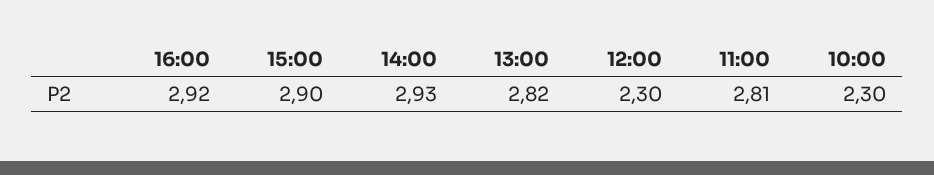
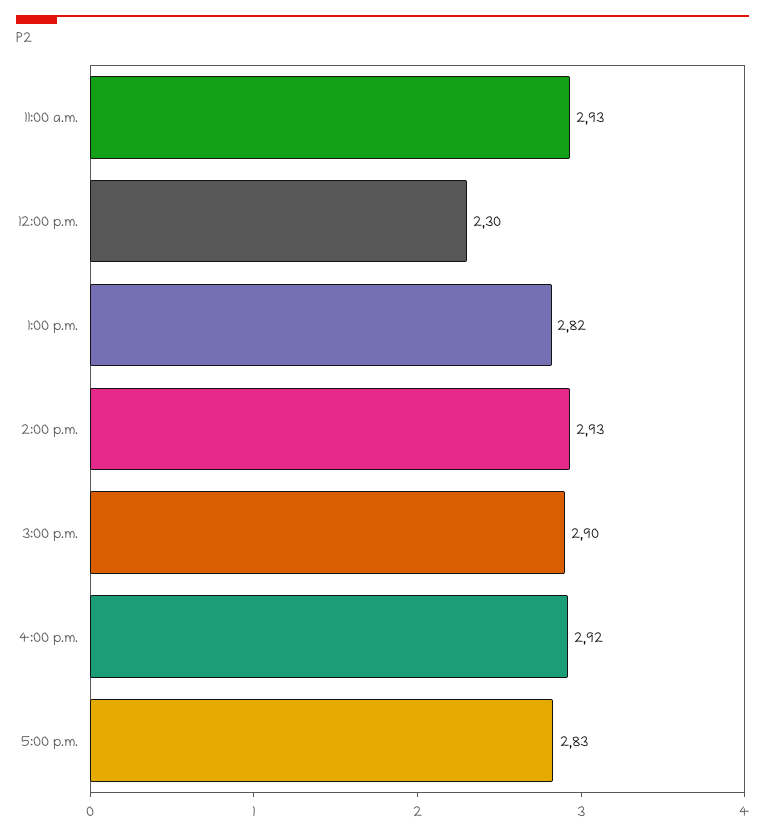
11:00: 2.81 -> 2.93
10:00: 2.3 -> none
5:00 p.m.: none -> 2.83

